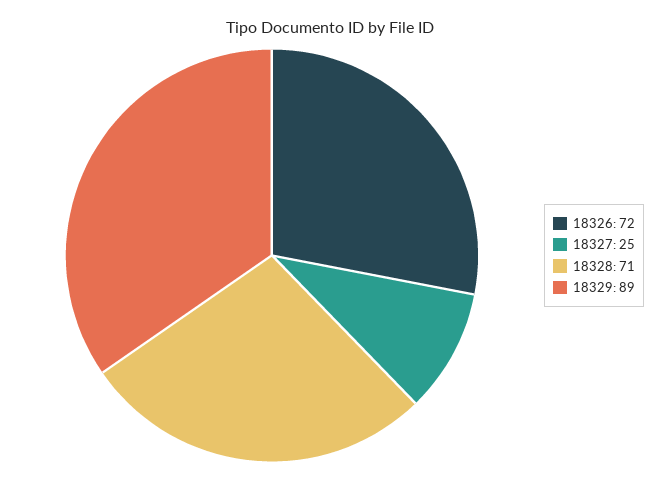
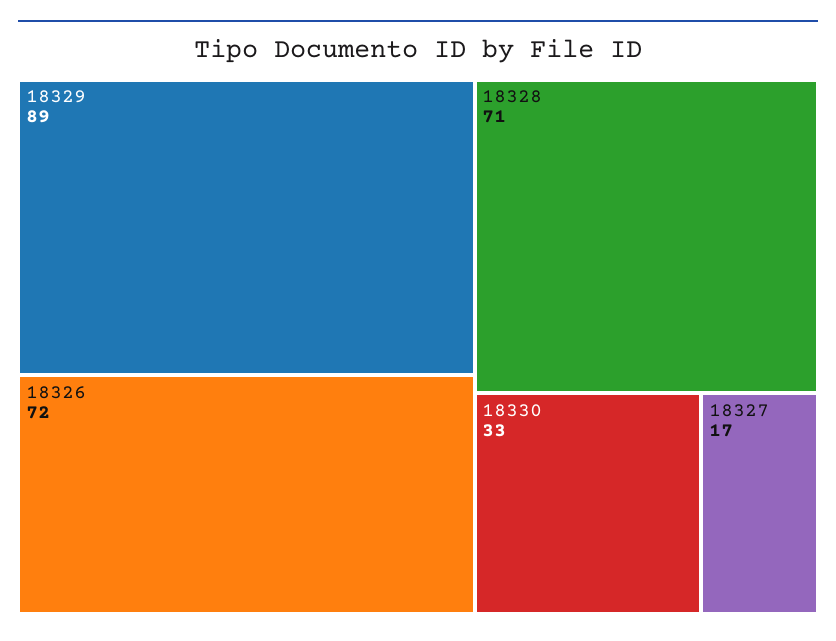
18327: 25 -> 17
18330: none -> 33

